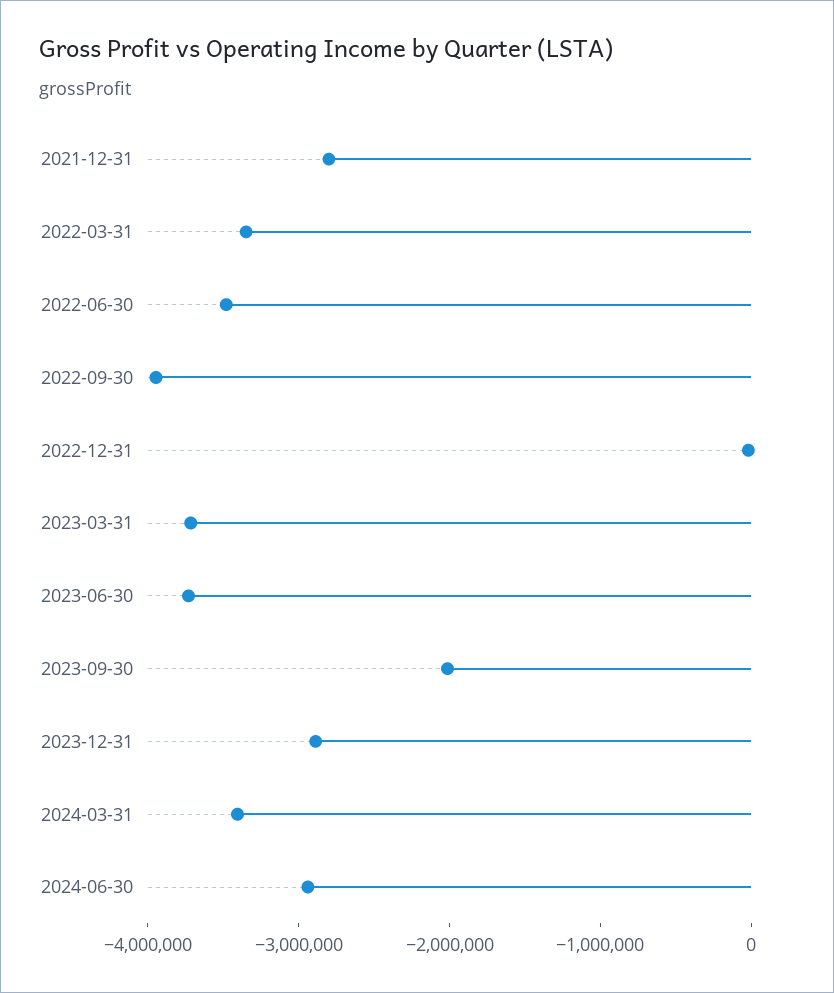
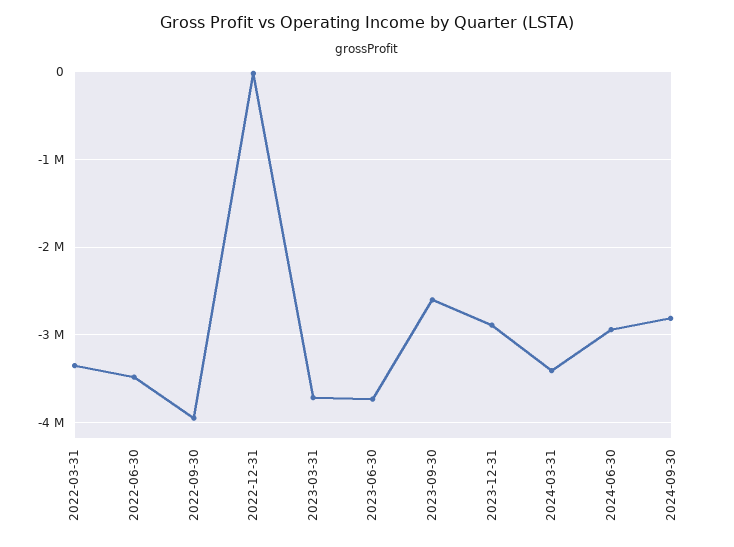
2021-12-31: -2800000 -> none
2023-09-30: -2000000 -> -2600000
2024-09-30: none -> -2800000

